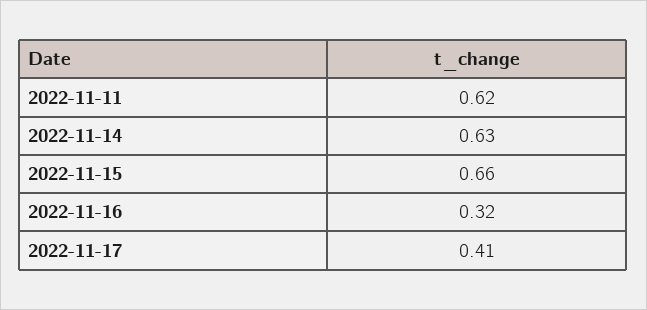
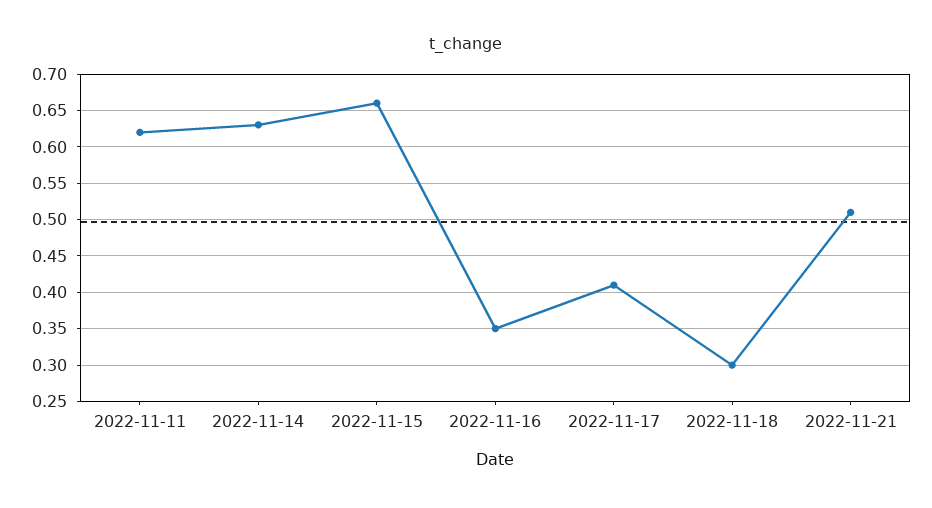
2022-11-16: 0.32 -> 0.35
2022-11-18: none -> 0.3
2022-11-21: none -> 0.51

